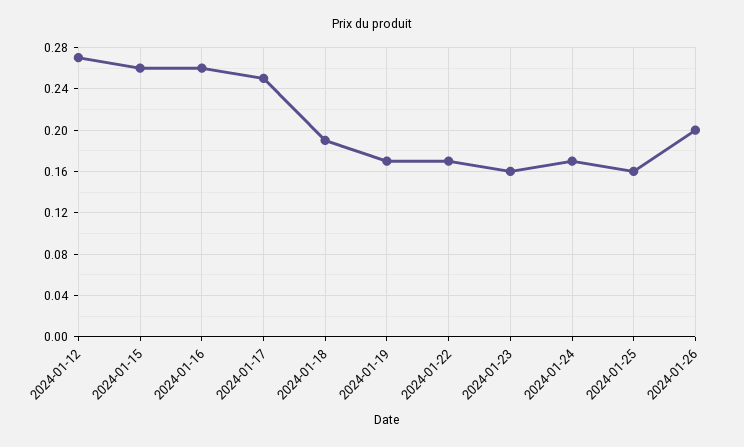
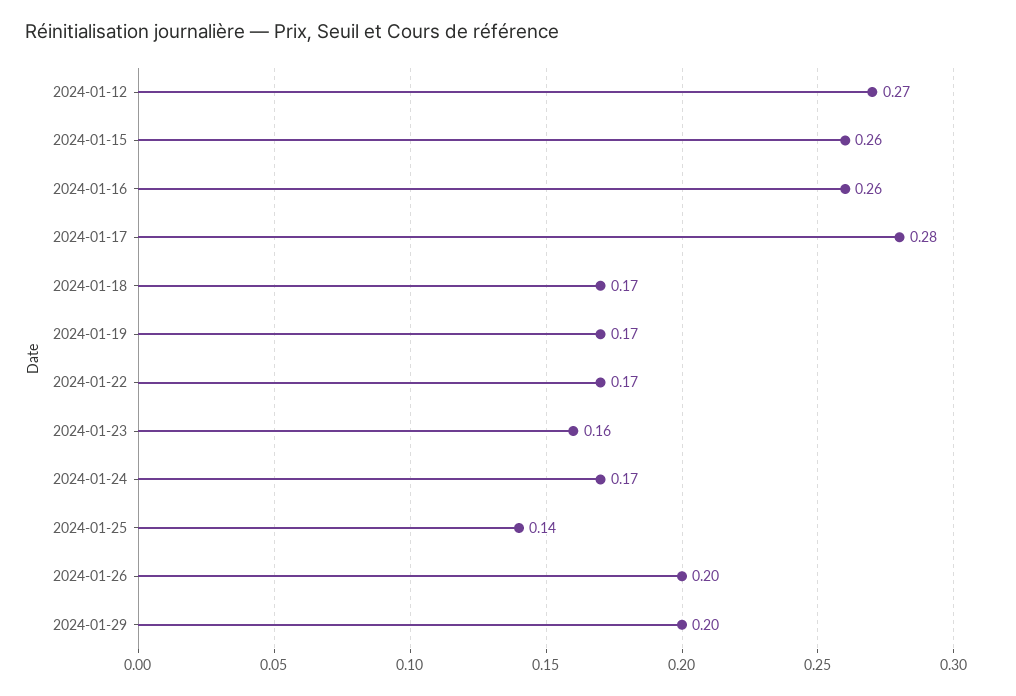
2024-01-17: 0.25 -> 0.28
2024-01-18: 0.19 -> 0.17
2024-01-25: 0.16 -> 0.14
2024-01-29: none -> 0.2

